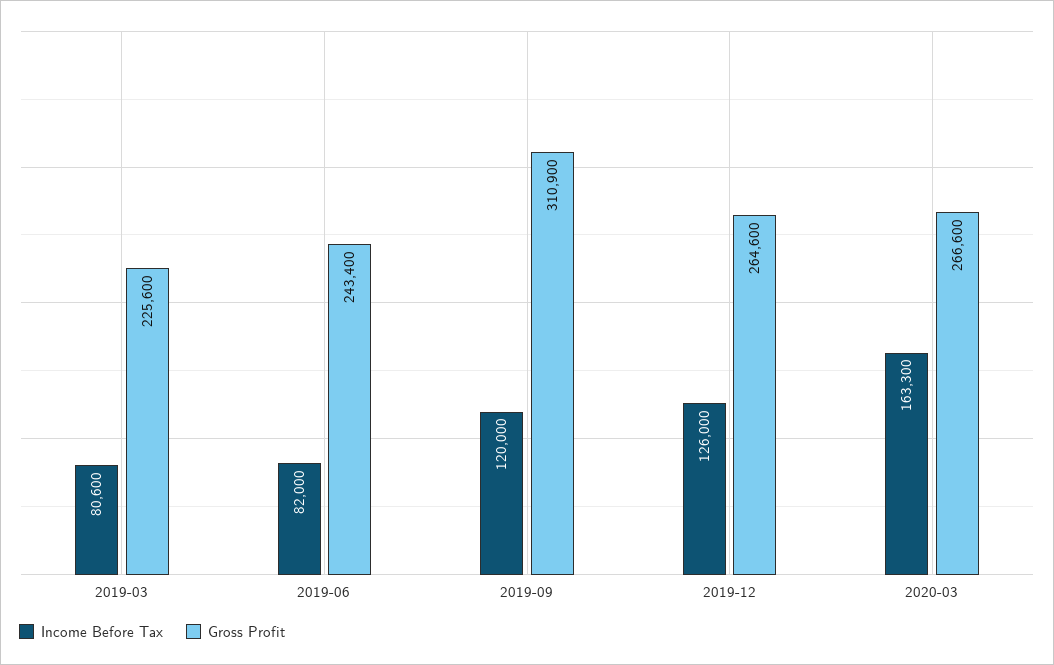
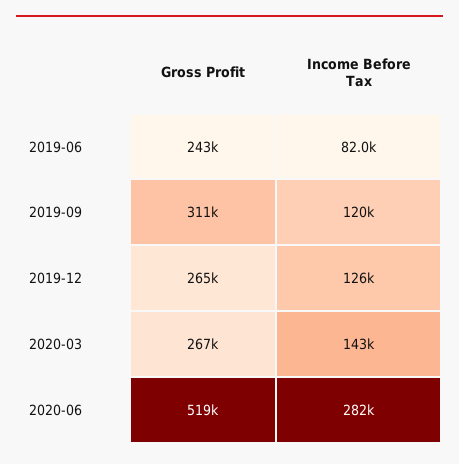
Income Before Tax, 2019-03: 80600 -> none
Gross Profit, 2019-03: 225600 -> none
Income Before Tax, 2020-03: 163300 -> 143000
Gross Profit, 2020-06: none -> 519000
Income Before Tax, 2020-06: none -> 282000

